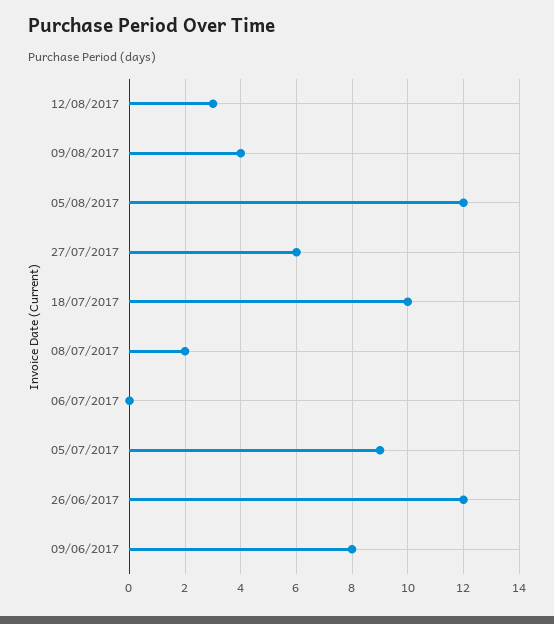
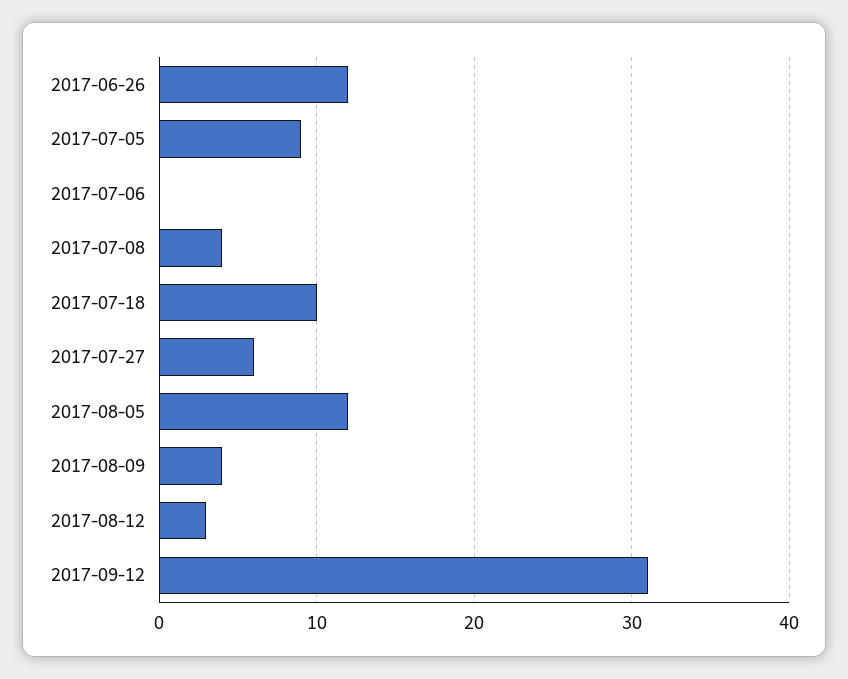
08/07/2017: 2 -> 4
09/06/2017: 8 -> none
2017-09-12: none -> 31

